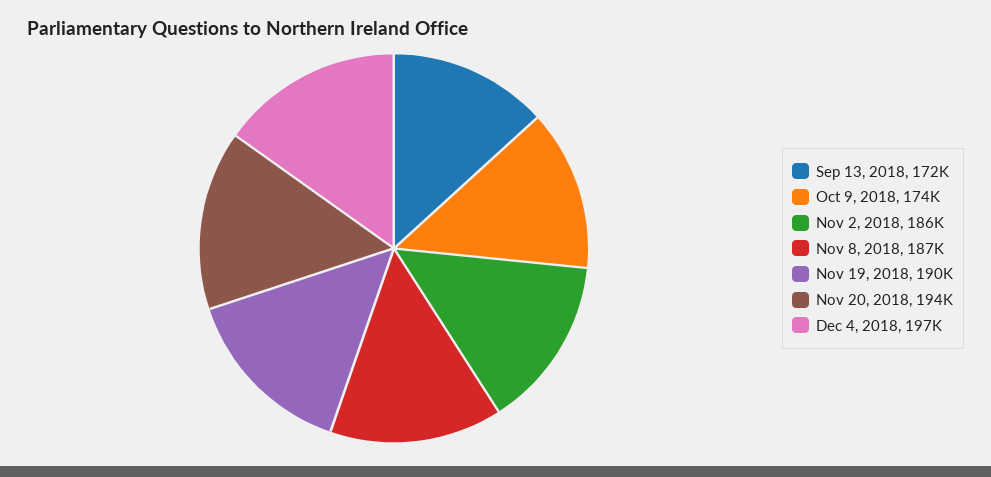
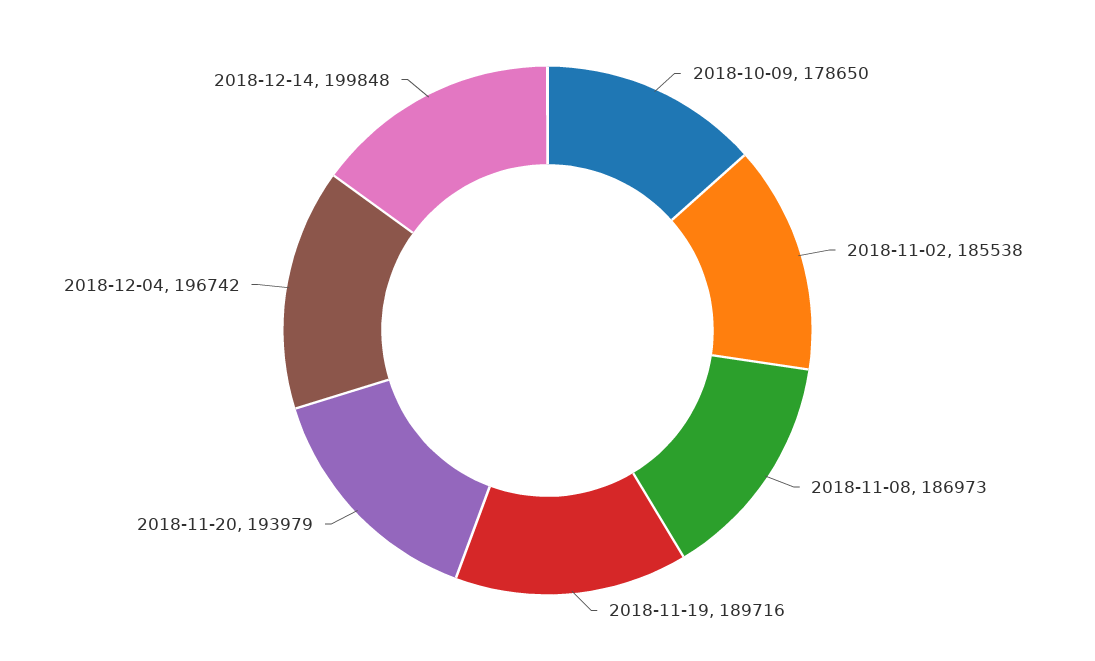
Sep 13, 2018: 172000 -> none
Oct 9, 2018: 174000 -> 178650
2018-12-14: none -> 199848

